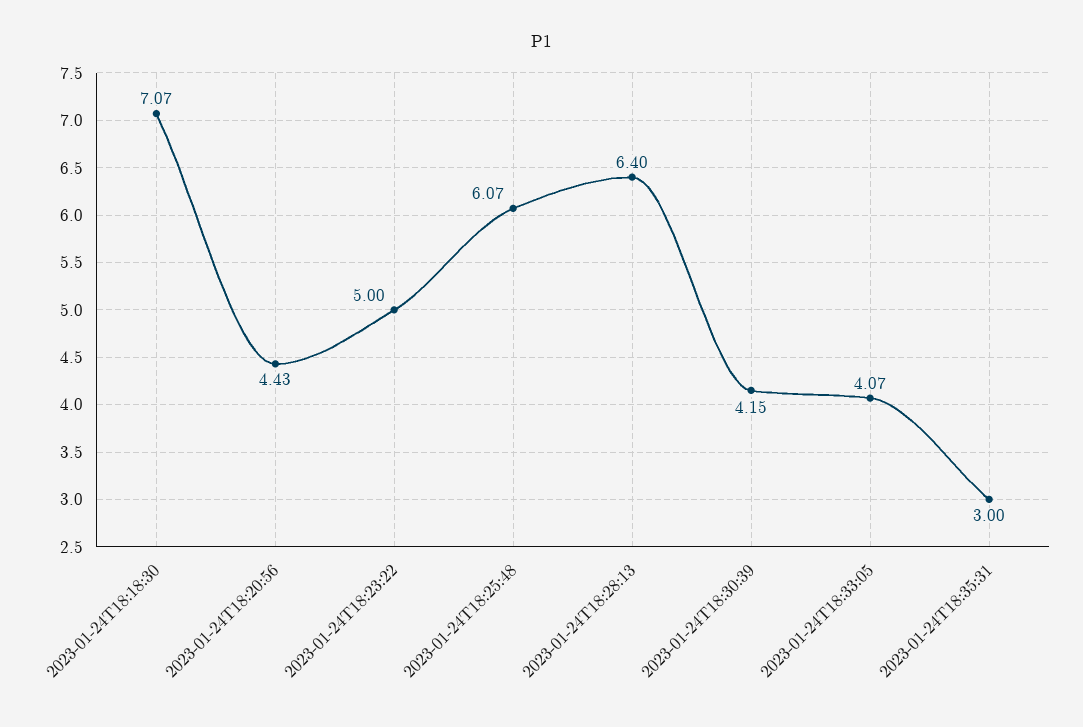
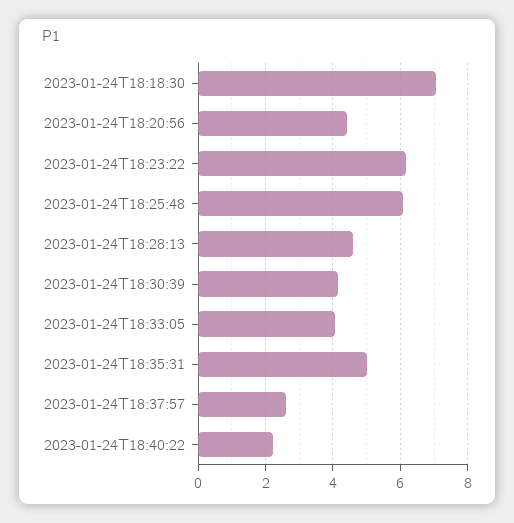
2023-01-24T18:23:22: 5 -> 6.2
2023-01-24T18:28:13: 6.4 -> 4.6
2023-01-24T18:35:31: 3 -> 5
2023-01-24T18:37:57: none -> 2.6
2023-01-24T18:40:22: none -> 2.2

